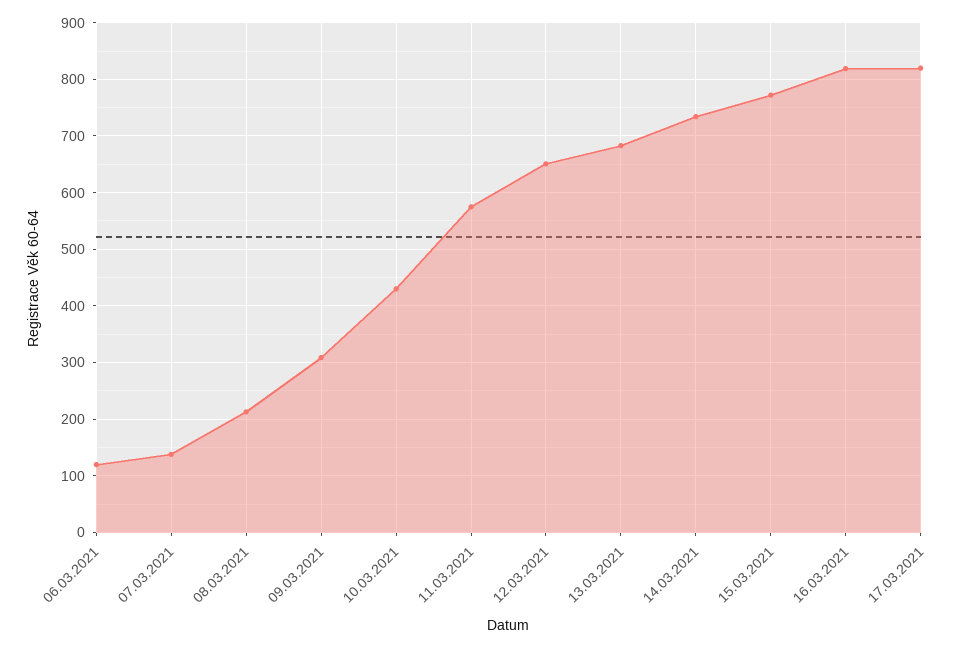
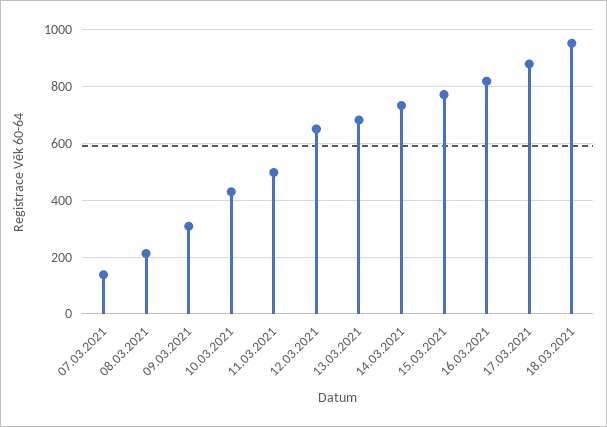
06.03.2021: 120 -> none
11.03.2021: 580 -> 500
17.03.2021: 820 -> 875
18.03.2021: none -> 950

